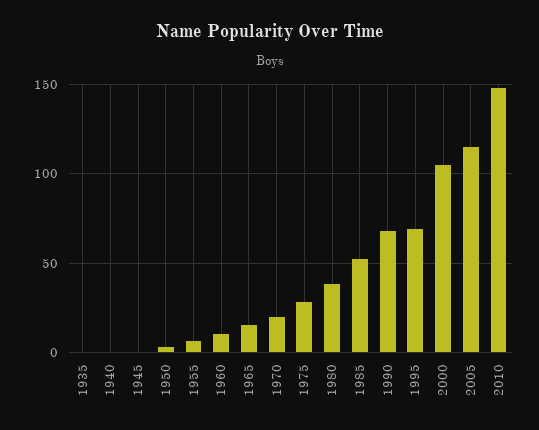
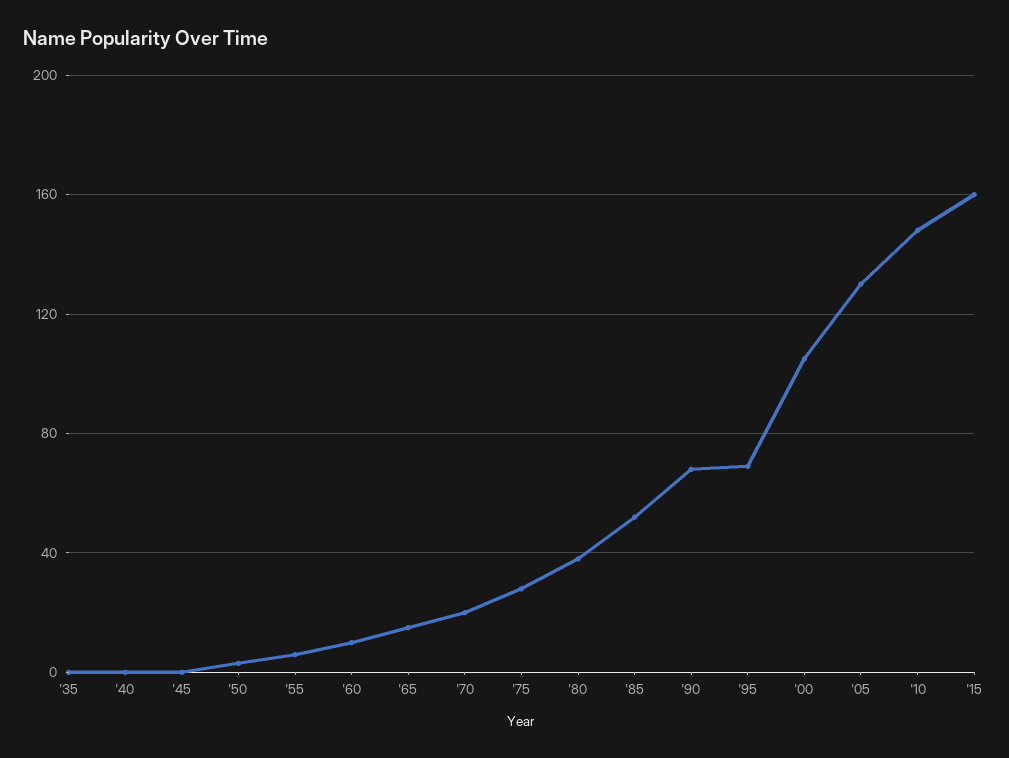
2005: 115 -> 130
'15: none -> 160

